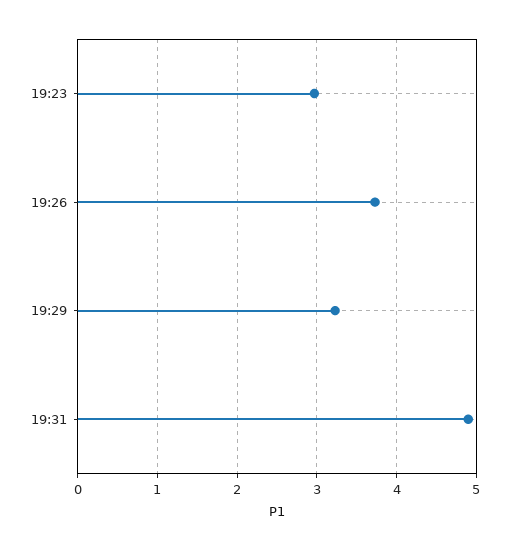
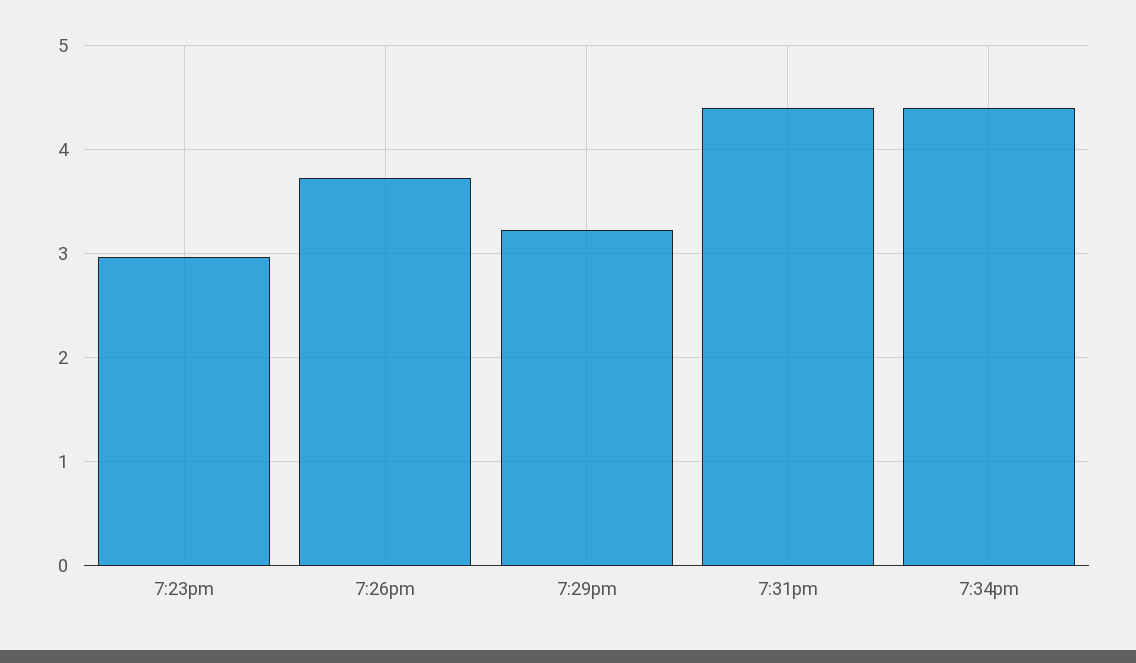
19:31: 4.9 -> 4.4
7:34pm: none -> 4.4

